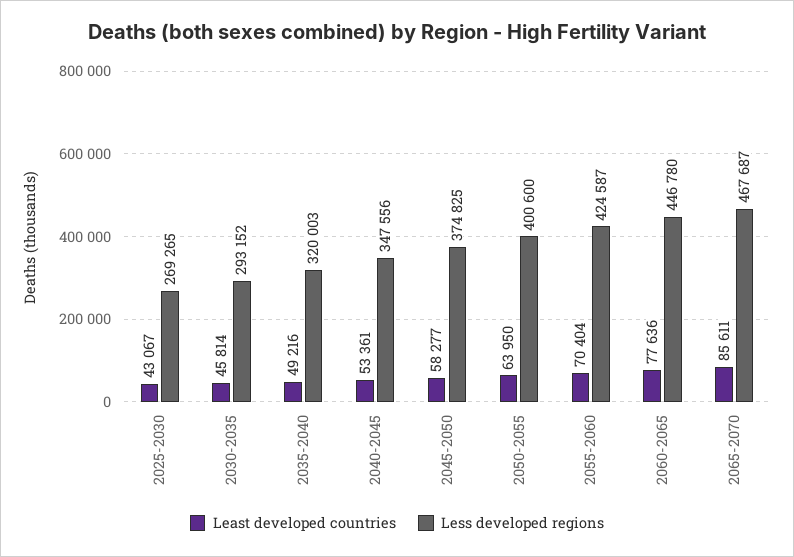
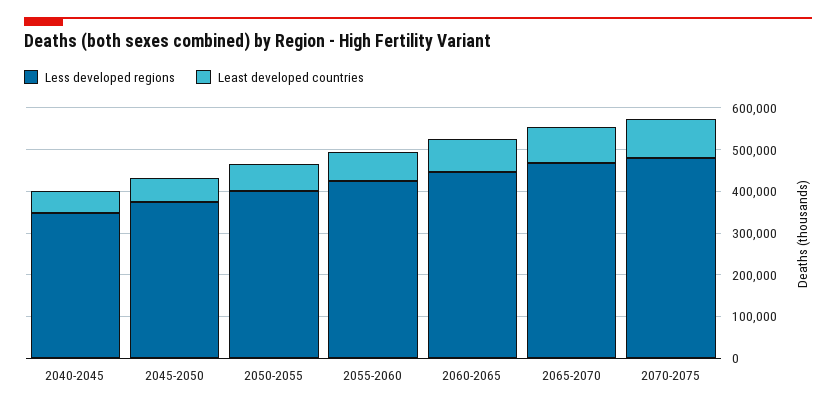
Least developed countries, 2025-2030: 43067 -> none
Less developed regions, 2025-2030: 269265 -> none
Least developed countries, 2030-2035: 45814 -> none
Less developed regions, 2030-2035: 293152 -> none
Least developed countries, 2035-2040: 49216 -> none
Less developed regions, 2035-2040: 320003 -> none
Less developed regions, 2070-2075: none -> 480000
Least developed countries, 2070-2075: none -> 100000

